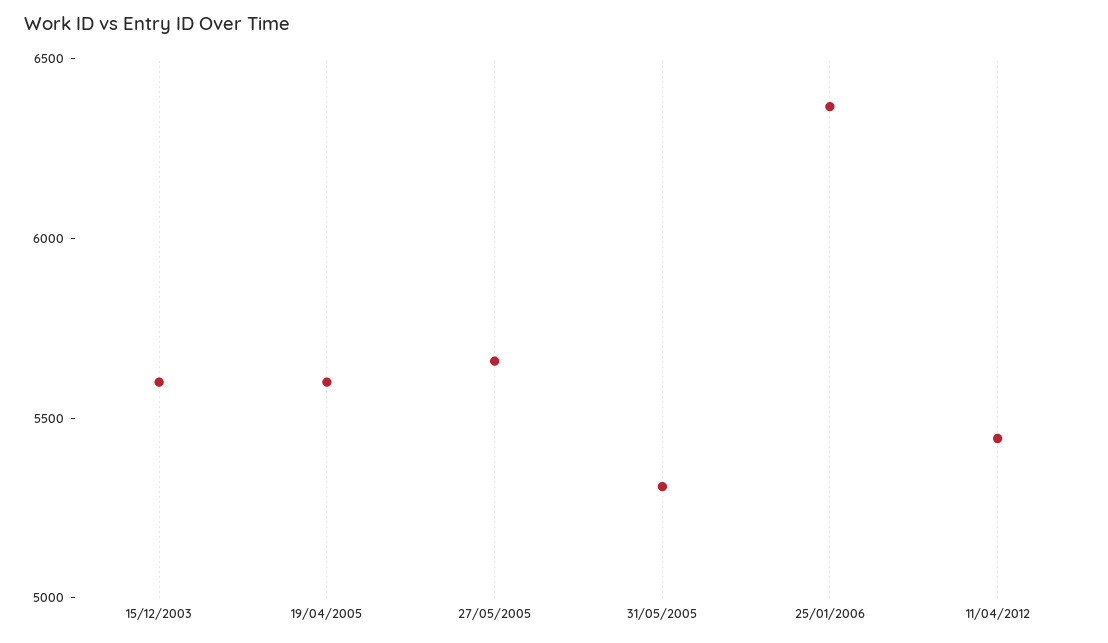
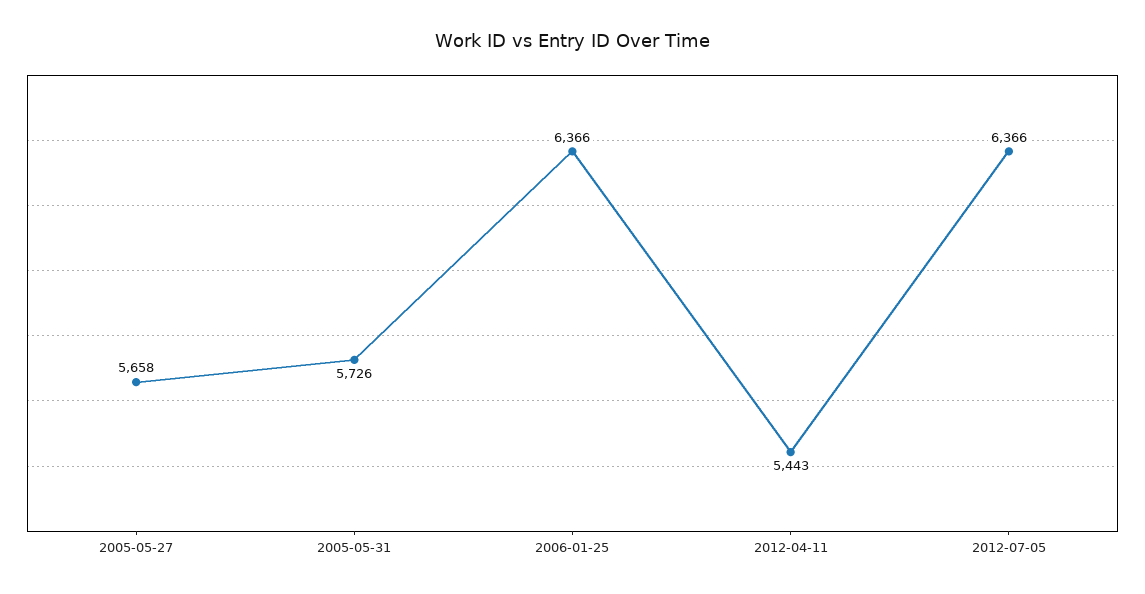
15/12/2003: 5600 -> none
19/04/2005: 5600 -> none
31/05/2005: 5300 -> 5726
2012-07-05: none -> 6366

